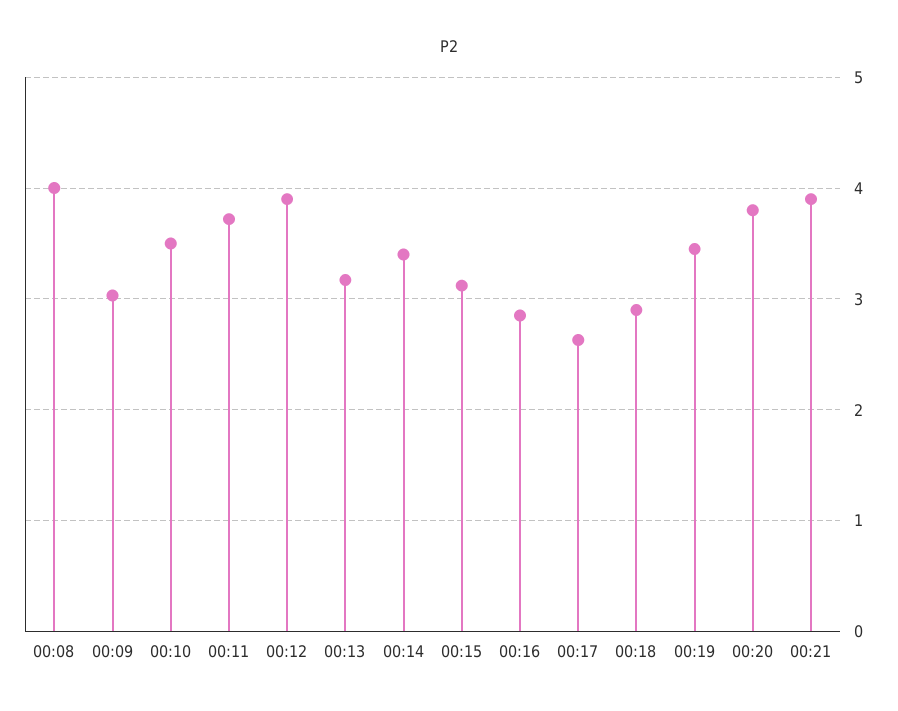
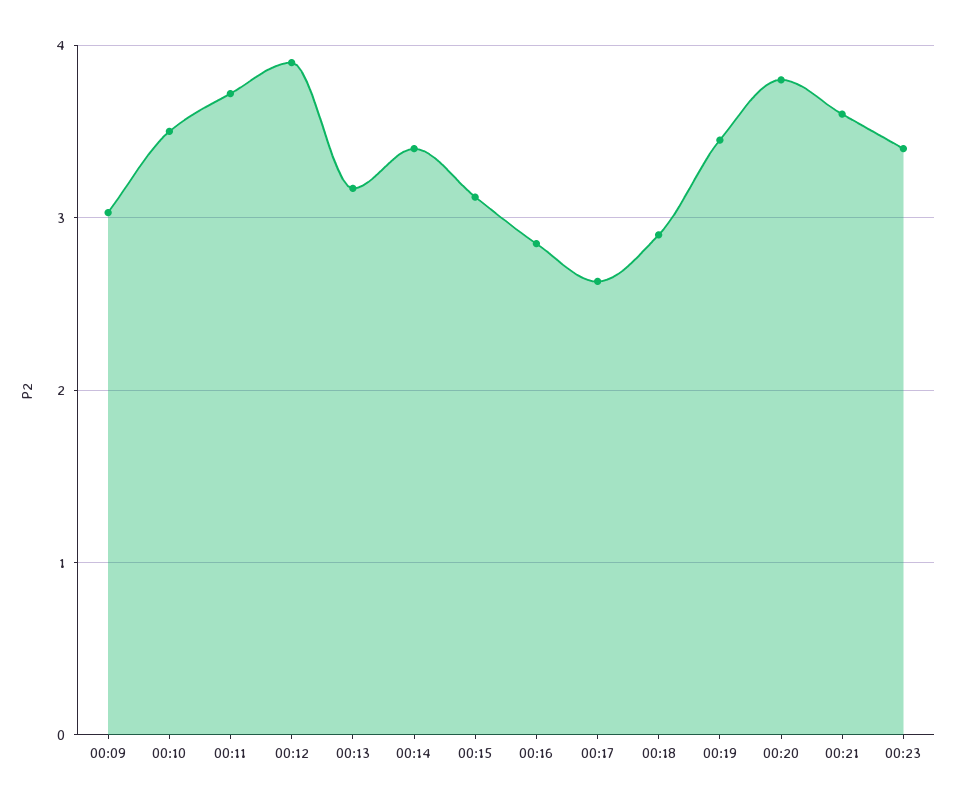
00:08: 4 -> none
00:21: 3.9 -> 3.6
00:23: none -> 3.4

